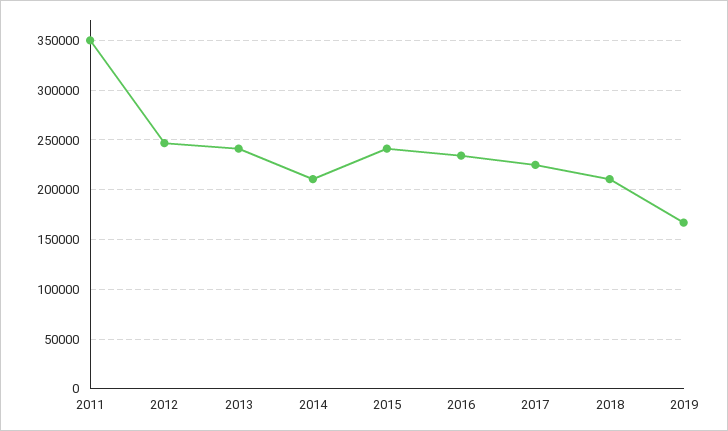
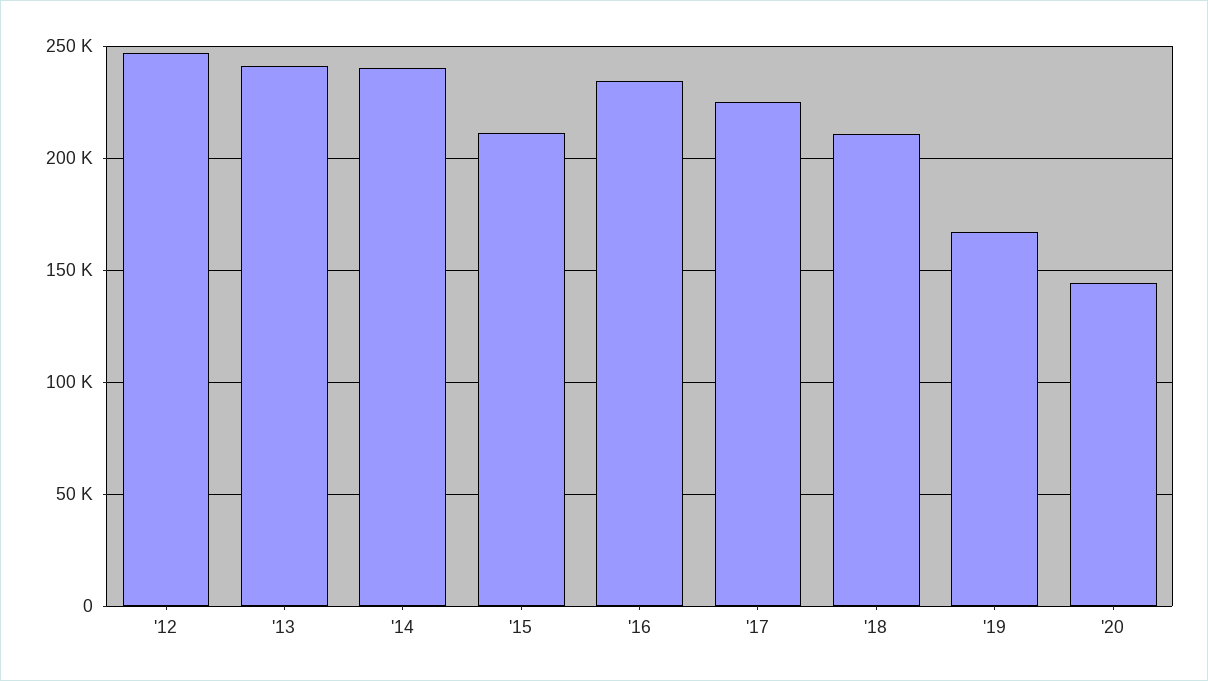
2011: 350000 -> none
2014: 210000 -> 240000
2015: 240000 -> 210000
'20: none -> 145000

